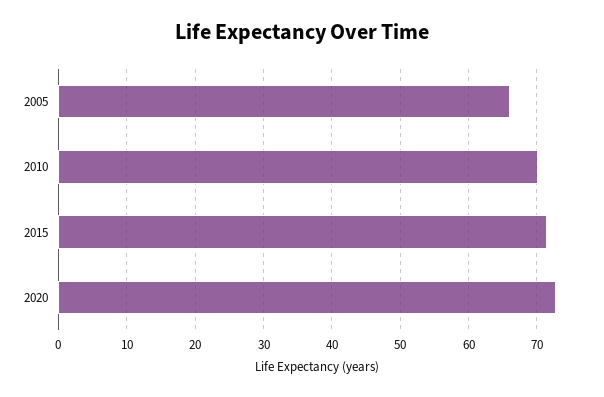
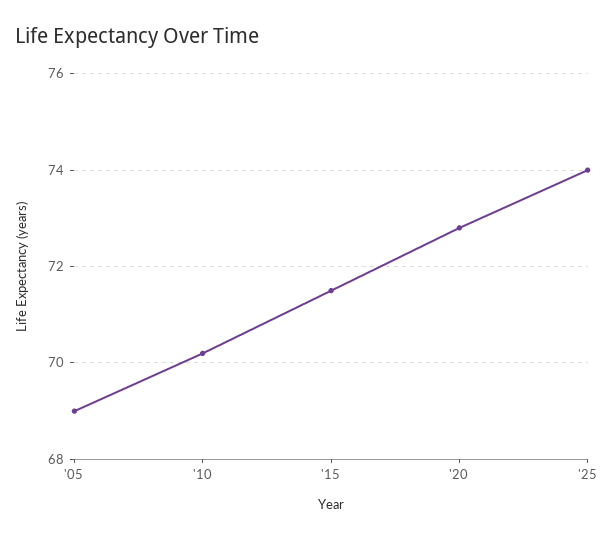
2005: 66 -> 69
'25: none -> 74

